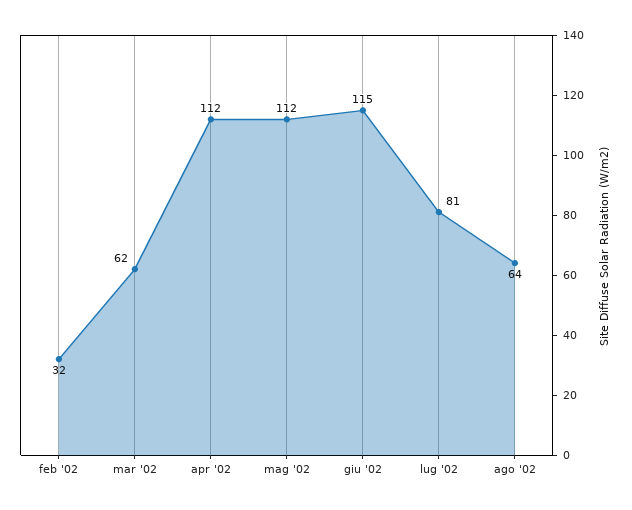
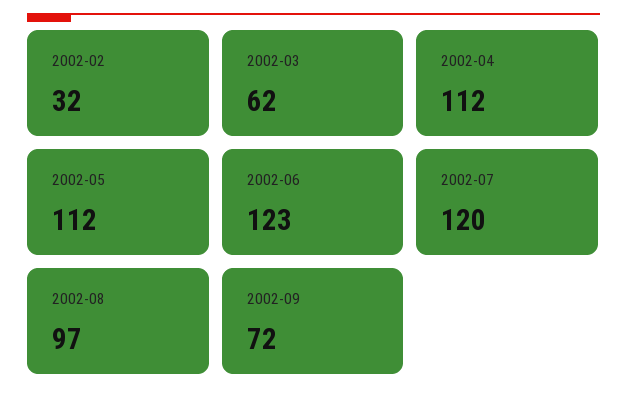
giu '02: 115 -> 123
lug '02: 81 -> 120
ago '02: 64 -> 97
2002-09: none -> 72

